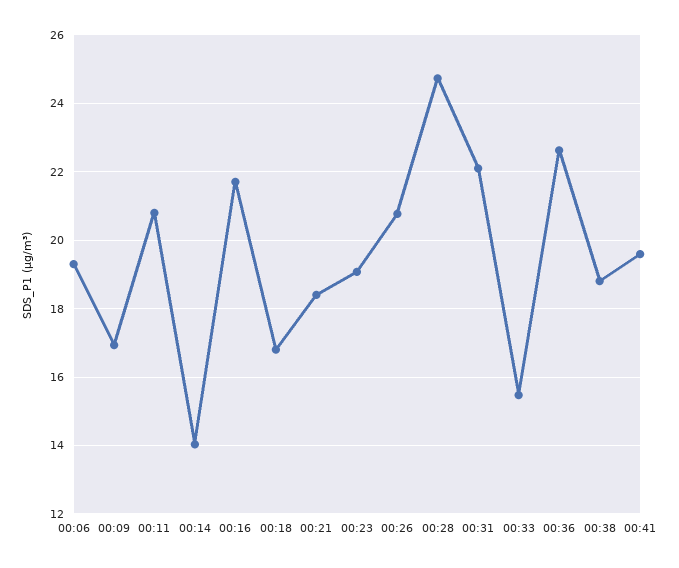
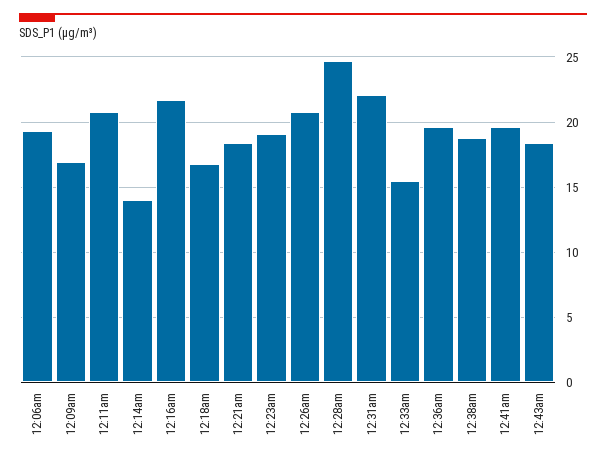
00:36: 22.6 -> 19.5
12:43am: none -> 18.5

